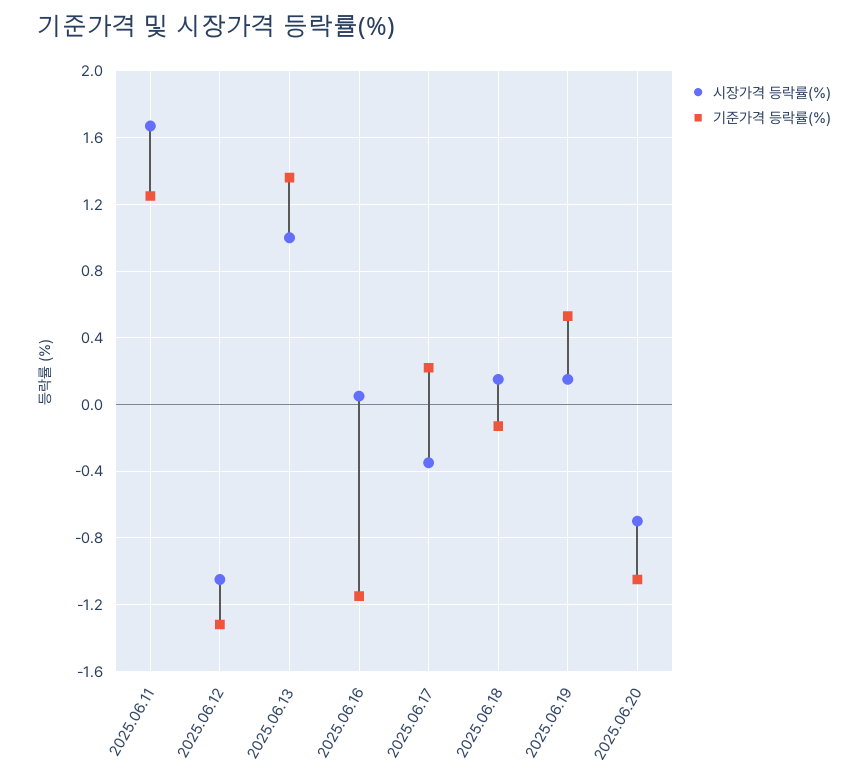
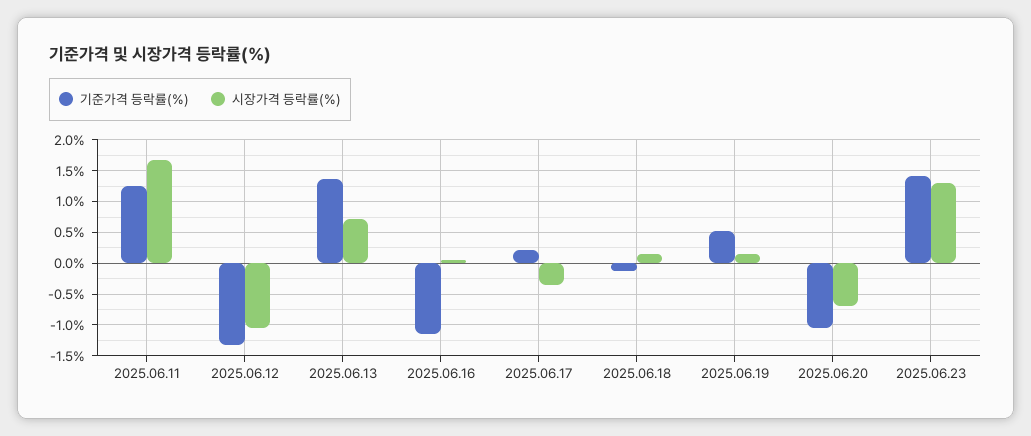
시장가격 등락률(%), 2025.06.13: 1 -> 0.7
기준가격 등락률(%), 2025.06.23: none -> 1.4
시장가격 등락률(%), 2025.06.23: none -> 1.3

